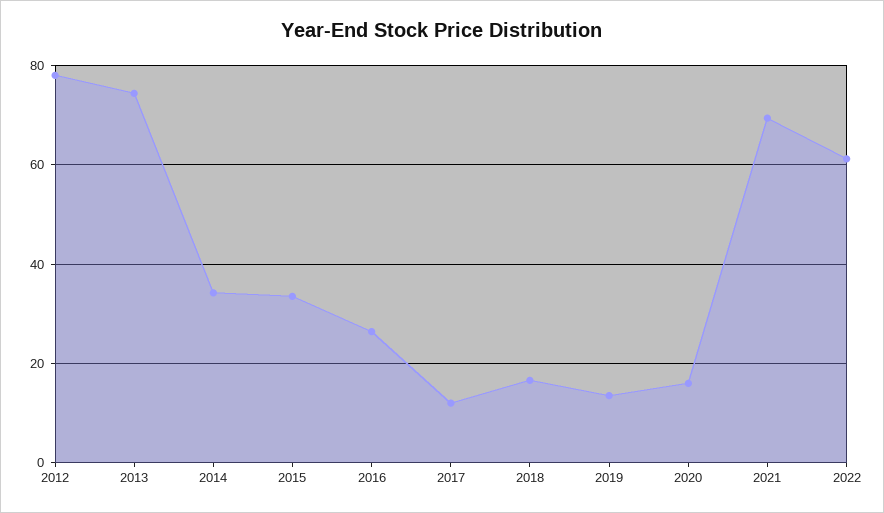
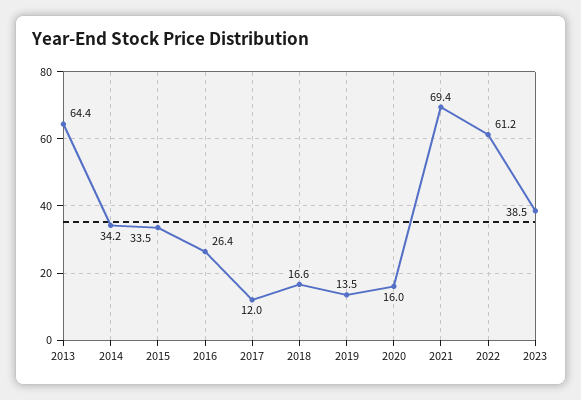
2012: 78 -> none
2013: 74 -> 64.4
2023: none -> 38.5

